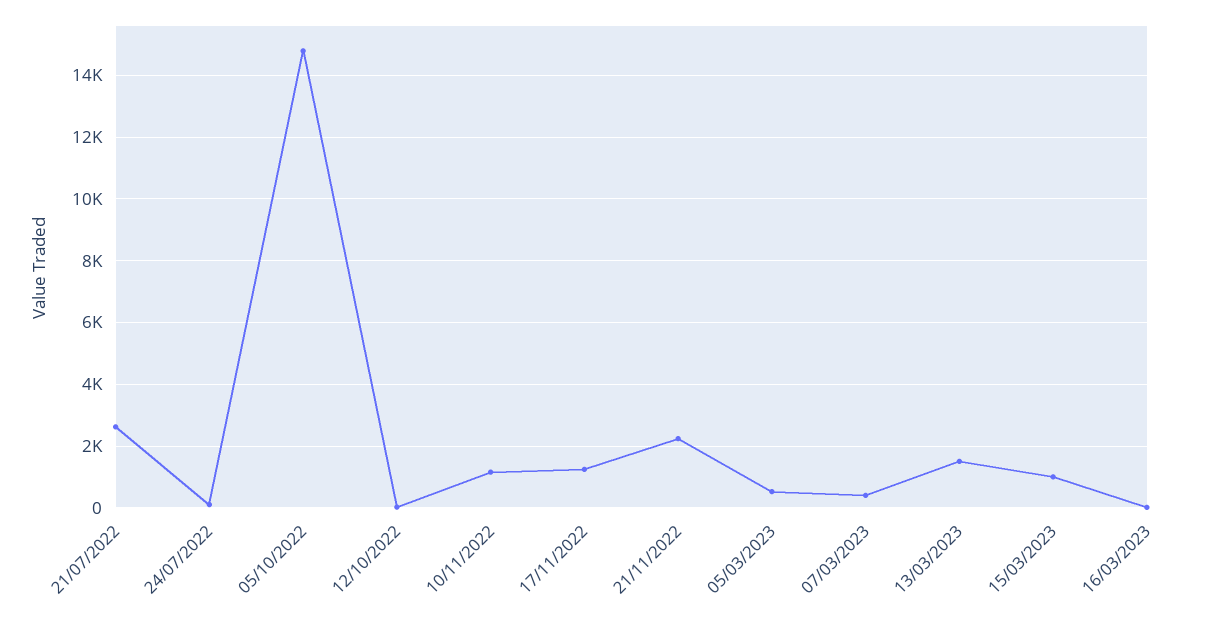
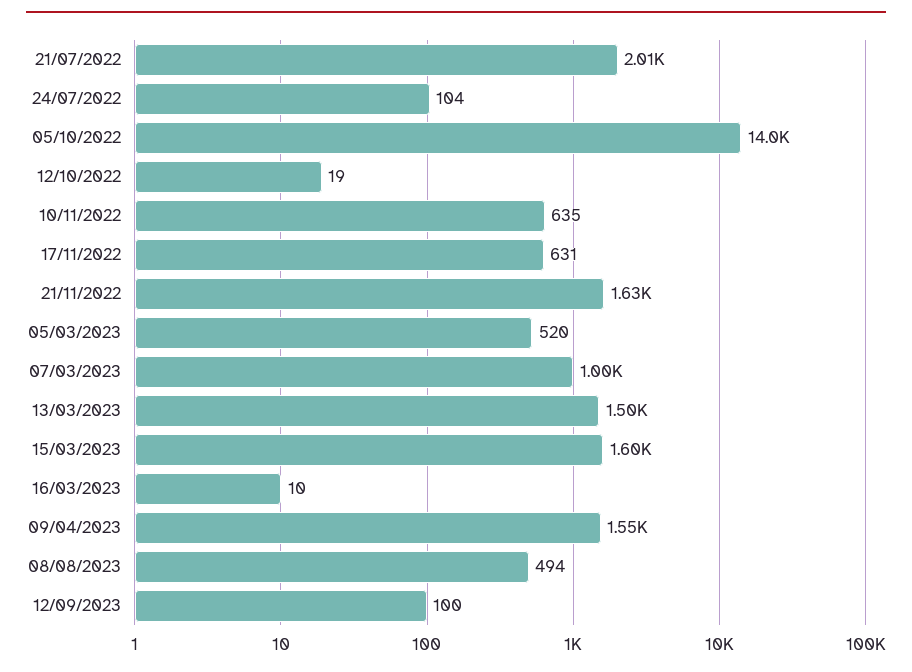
21/07/2022: 2600 -> 2010
05/10/2022: 14800 -> 14000
10/11/2022: 1200 -> 635
17/11/2022: 1200 -> 631
21/11/2022: 2200 -> 1630
07/03/2023: 400 -> 1000
15/03/2023: 1000 -> 1600
09/04/2023: none -> 1550
08/08/2023: none -> 494
12/09/2023: none -> 100

